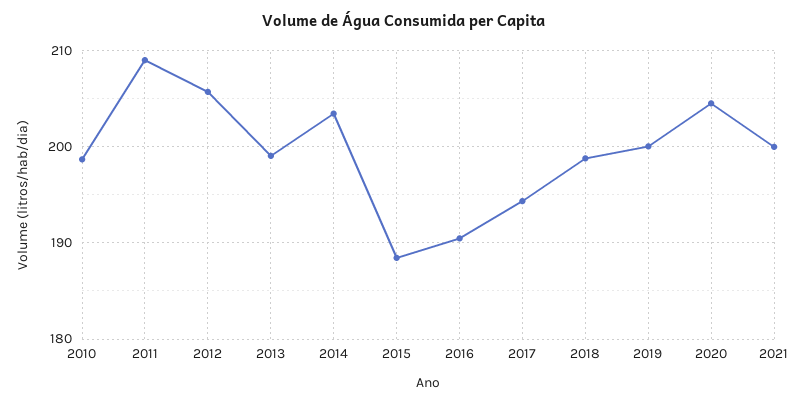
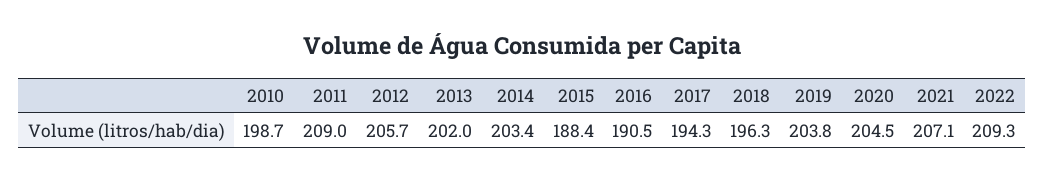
2013: 199 -> 202
2018: 199 -> 196.3
2019: 200 -> 203.8
2021: 200 -> 207.1
2022: none -> 209.3

